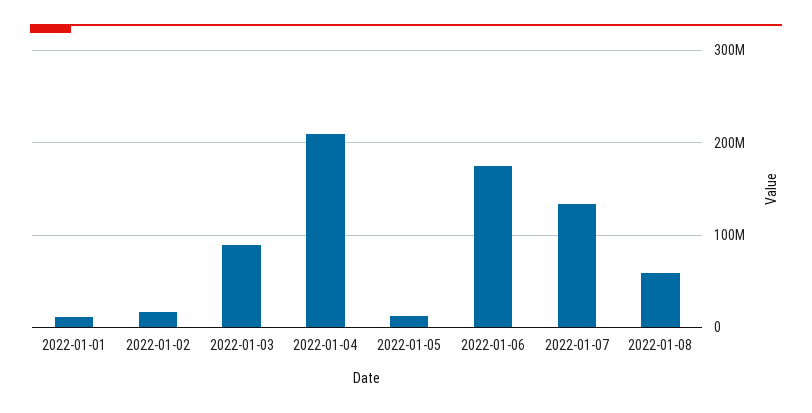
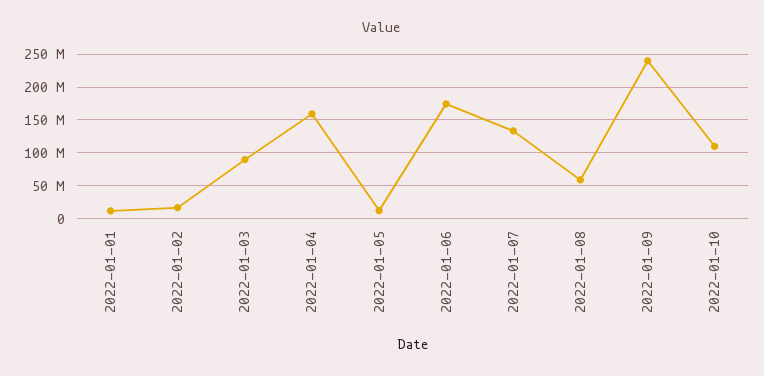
2022-01-04: 210000000 -> 160000000
2022-01-09: none -> 240000000
2022-01-10: none -> 110000000

